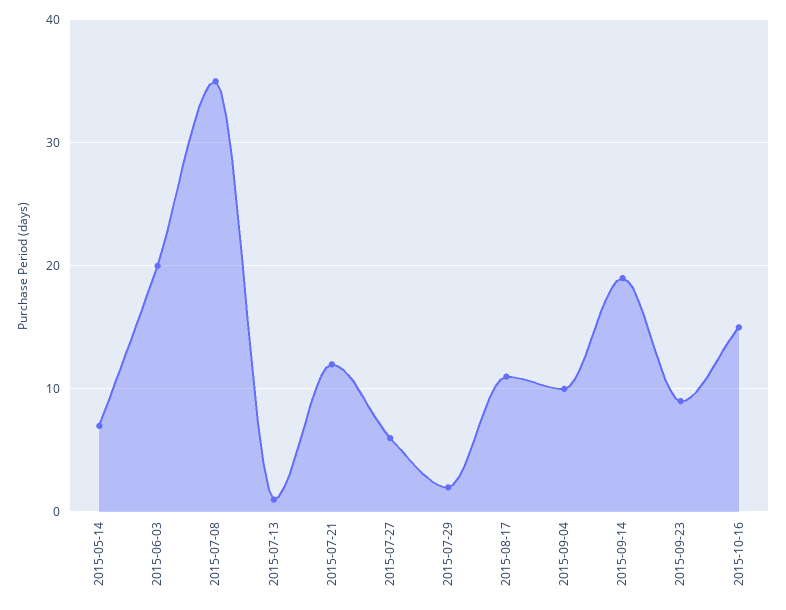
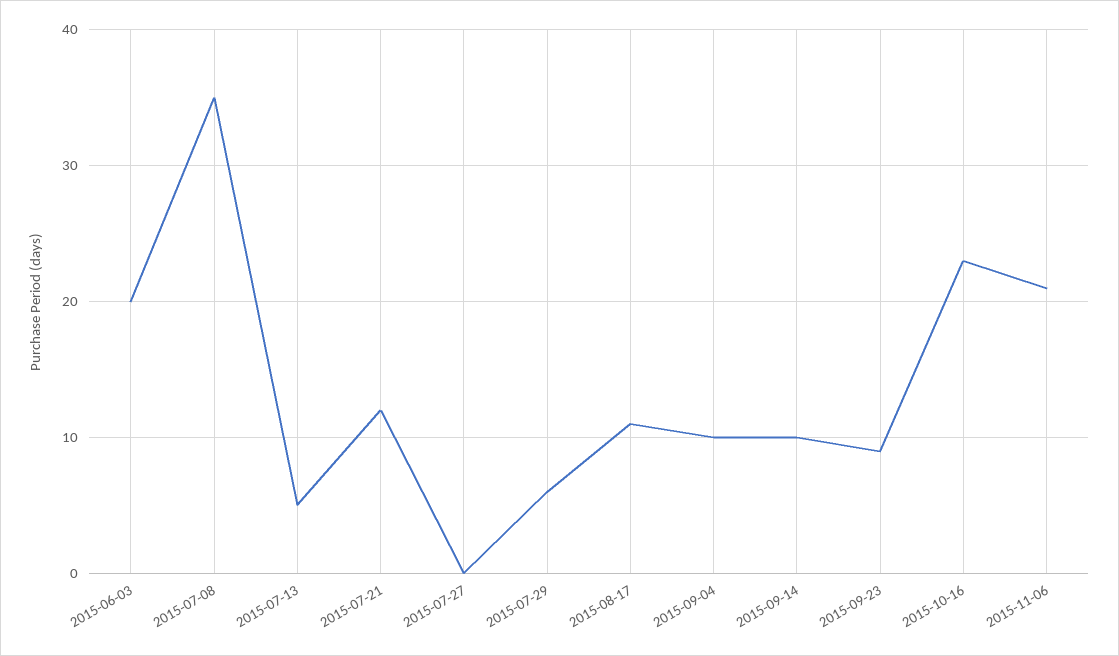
2015-05-14: 7 -> none
2015-07-13: 1 -> 5
2015-07-27: 6 -> 0
2015-07-29: 2 -> 6
2015-09-14: 19 -> 10
2015-10-16: 15 -> 23
2015-11-06: none -> 21

